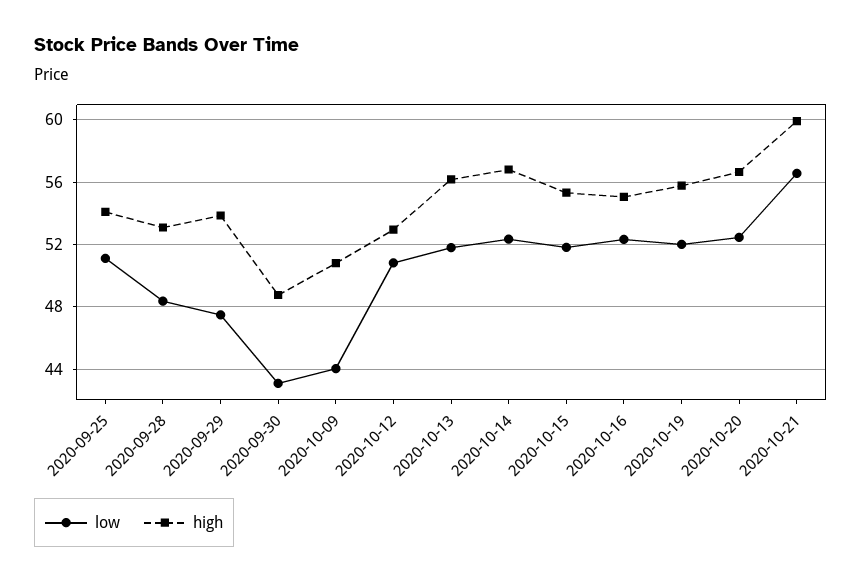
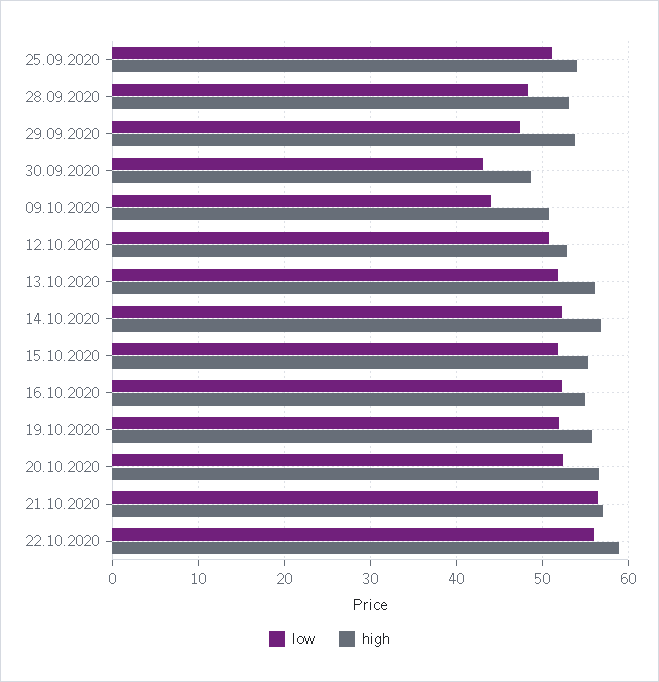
high, 2020-10-21: 60 -> 57
low, 22.10.2020: none -> 56
high, 22.10.2020: none -> 59

